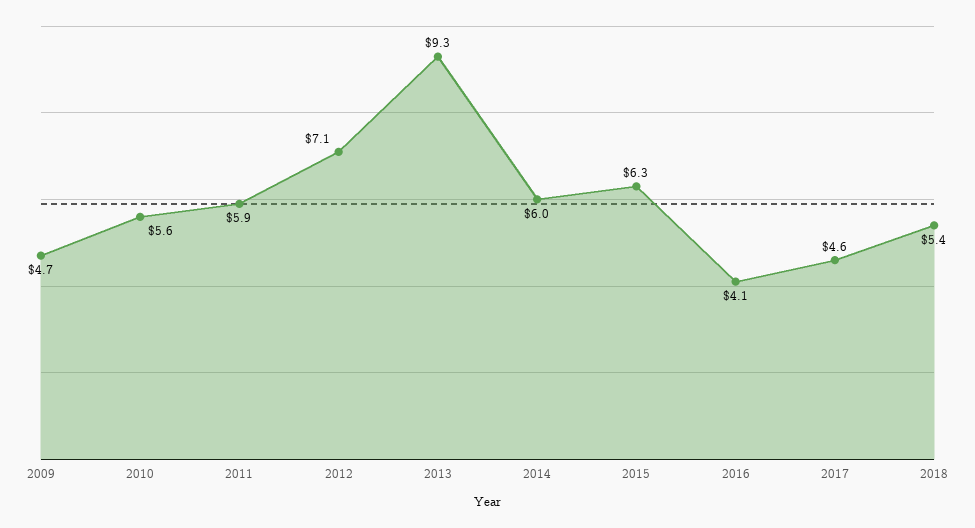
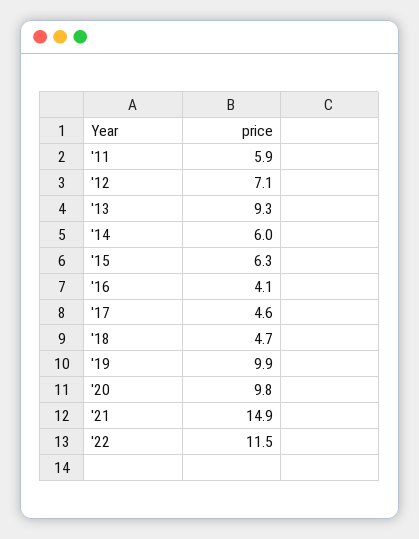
2009: 4.7 -> none
2010: 5.6 -> none
2018: 5.4 -> 4.7
'19: none -> 9.9
'20: none -> 9.8
'21: none -> 14.9
'22: none -> 11.5

